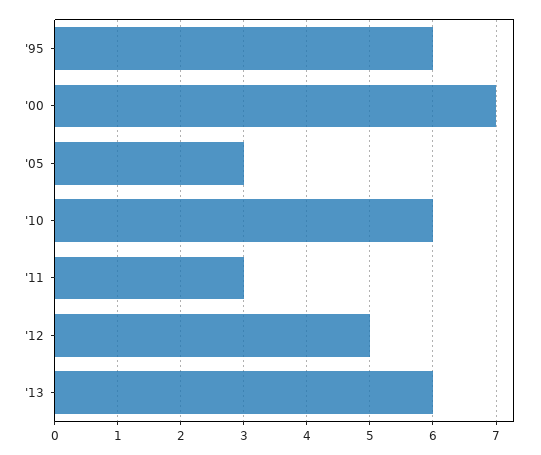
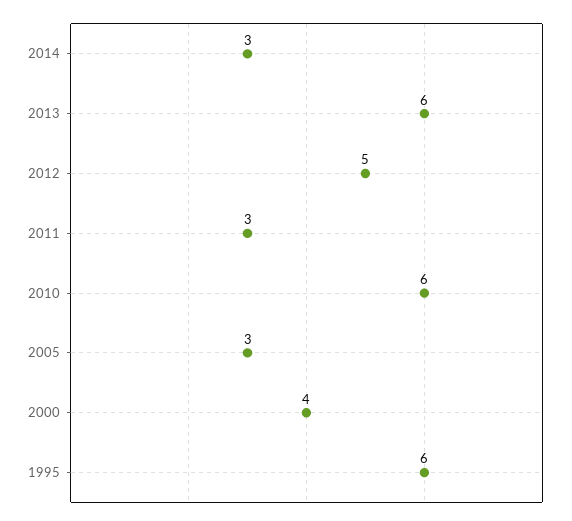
'00: 7 -> 4
2014: none -> 3

